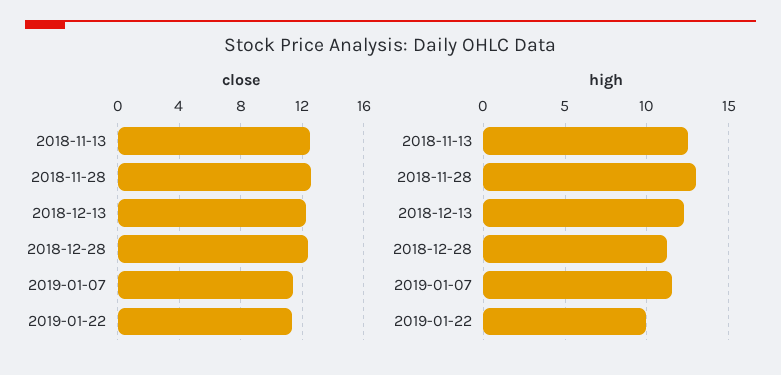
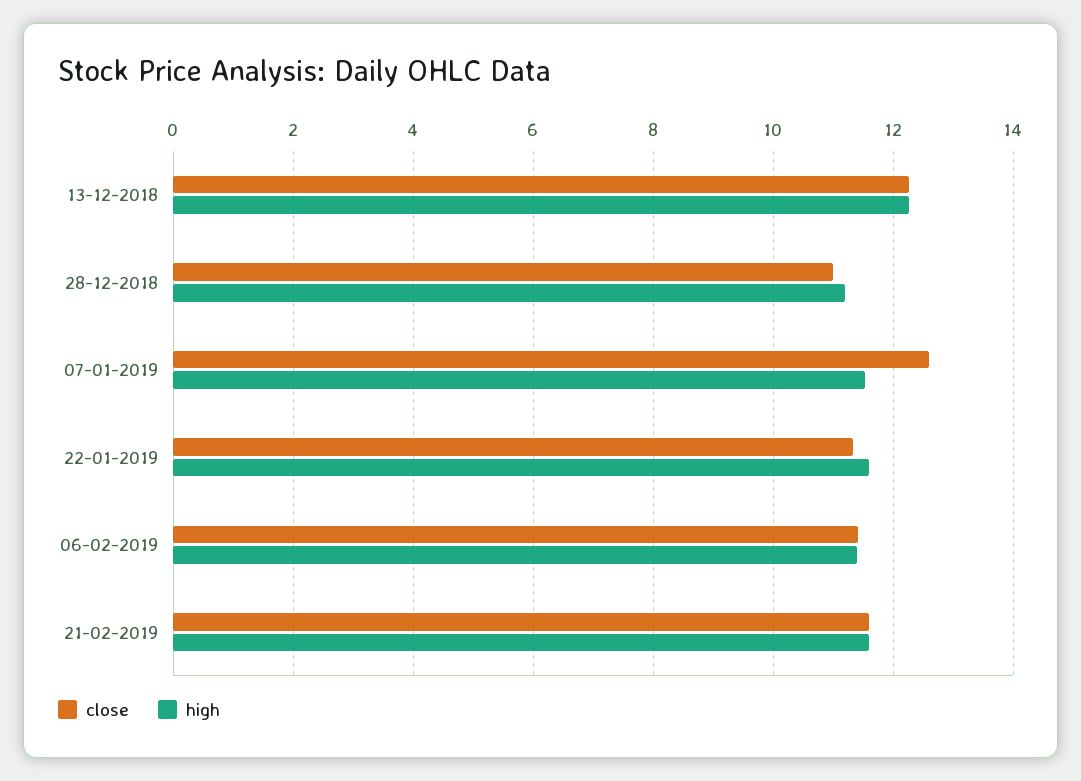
close, 2018-11-13: 12.5 -> none
close, 2018-11-28: 12.5 -> none
close, 2018-12-28: 12.5 -> 11
close, 2019-01-07: 11.5 -> 12.6
high, 2018-11-13: 12.5 -> none
high, 2018-11-28: 13 -> none
high, 2019-01-22: 10 -> 11.6
close, 06-02-2019: none -> 11.4
high, 06-02-2019: none -> 11.4
close, 21-02-2019: none -> 11.6
high, 21-02-2019: none -> 11.6

